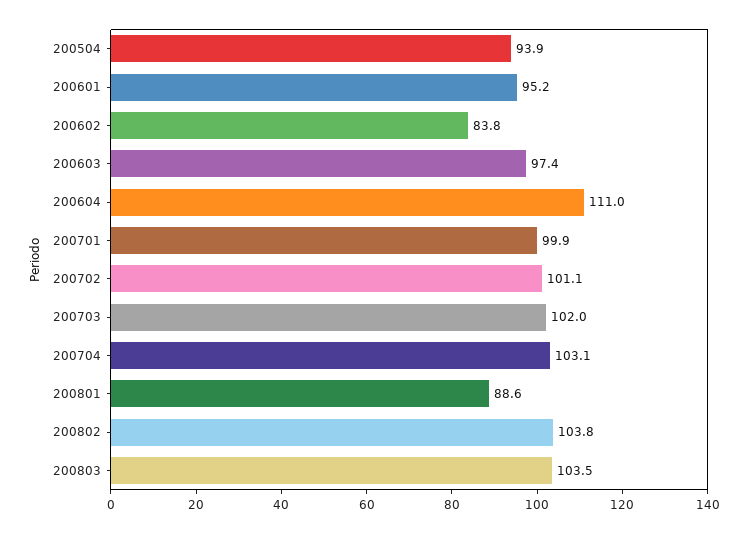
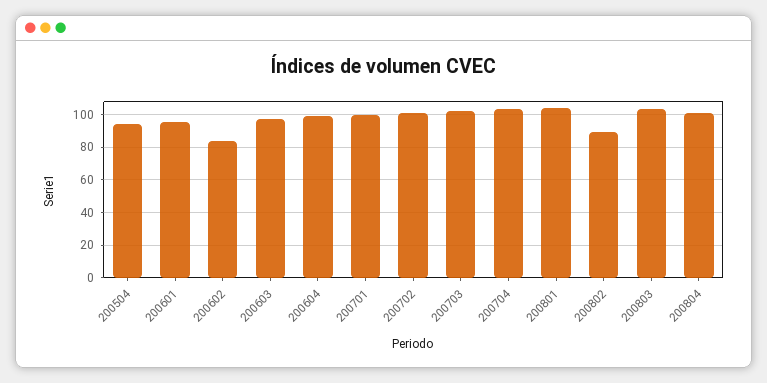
200604: 111 -> 100
200801: 88.6 -> 105
200802: 103.8 -> 90
200804: none -> 100

